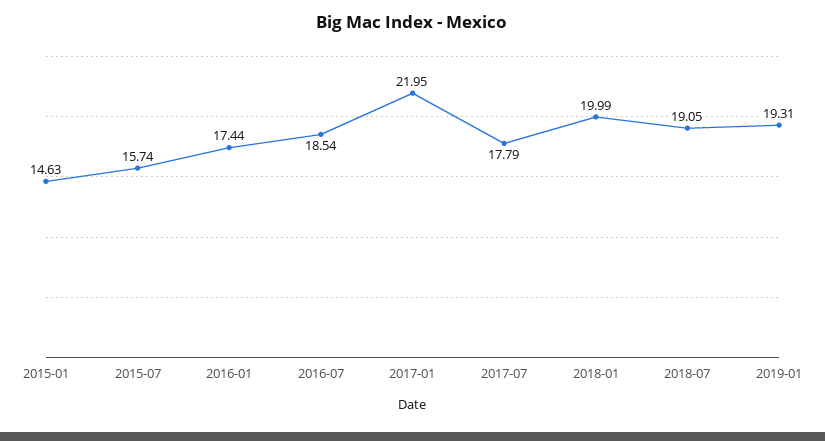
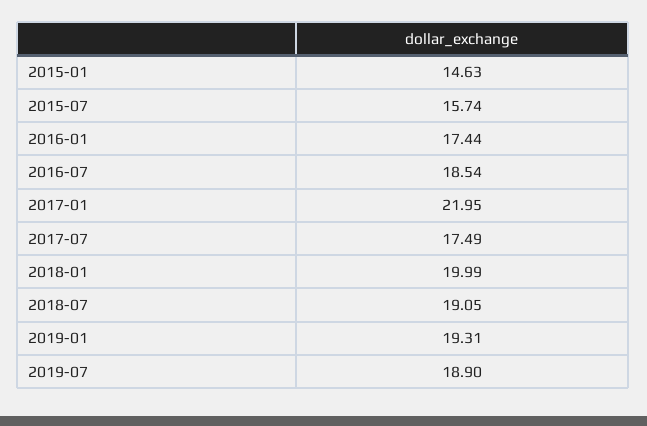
2017-07: 17.79 -> 17.49
2019-07: none -> 18.9

